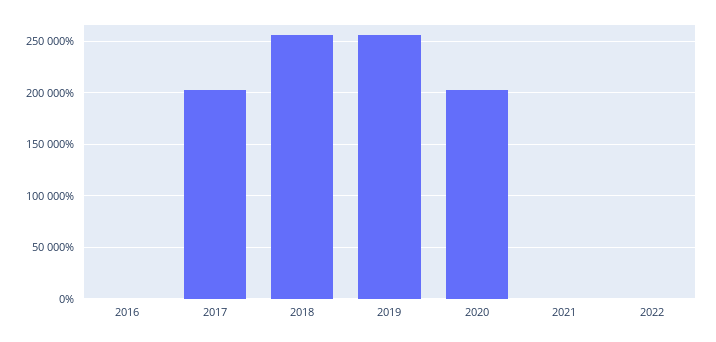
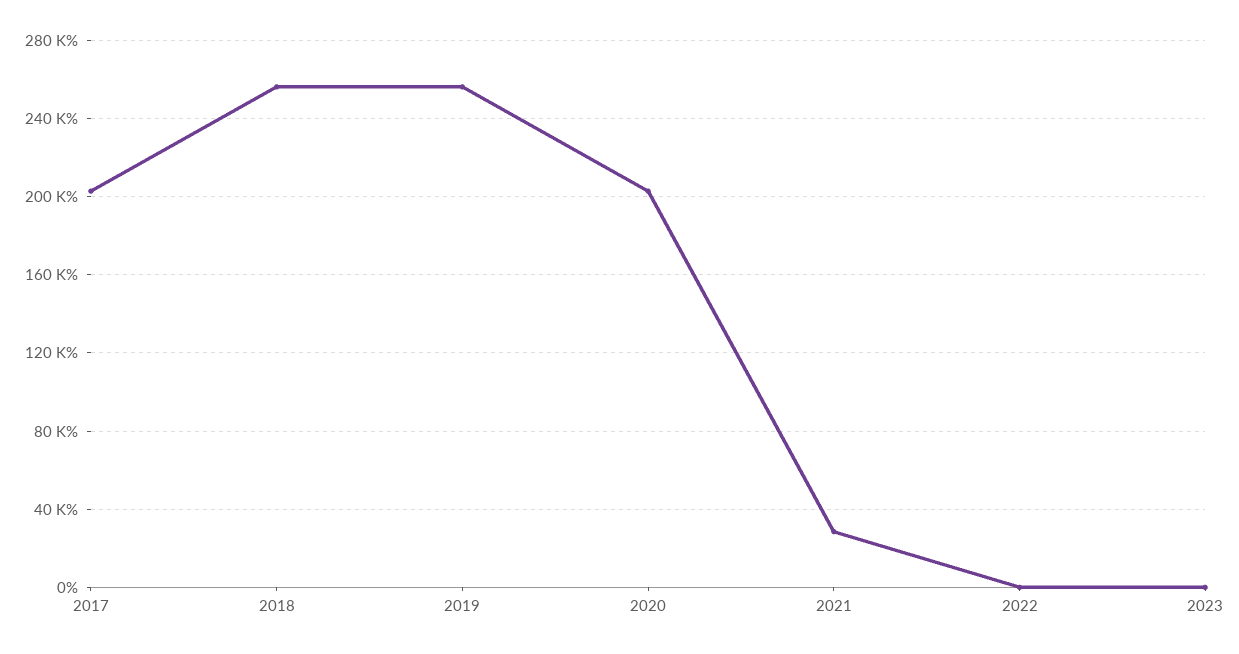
2016: 0 -> none
2021: 0 -> 30000
2023: none -> 0

